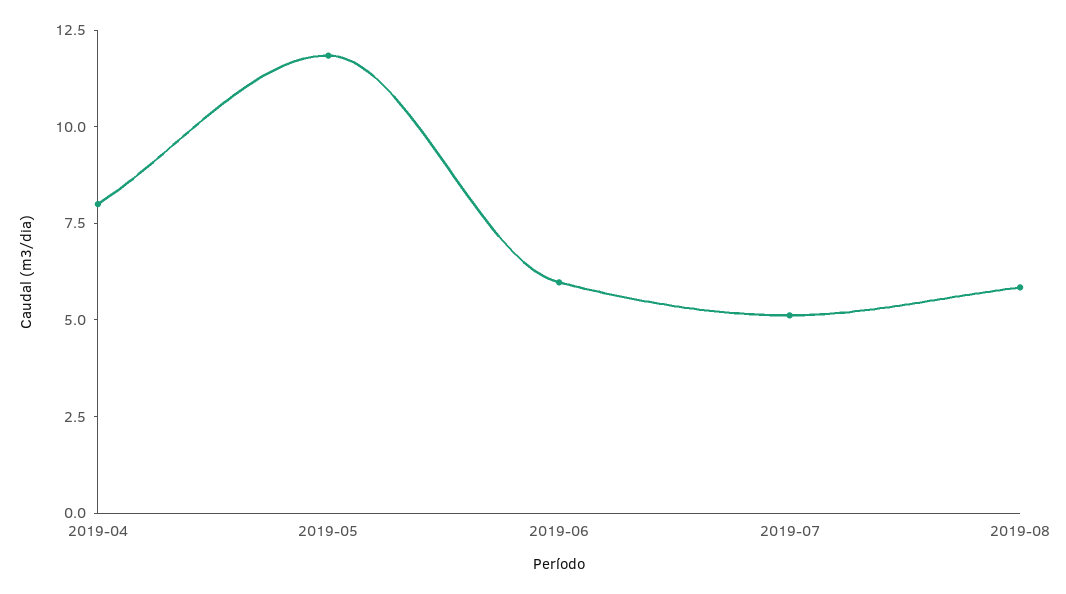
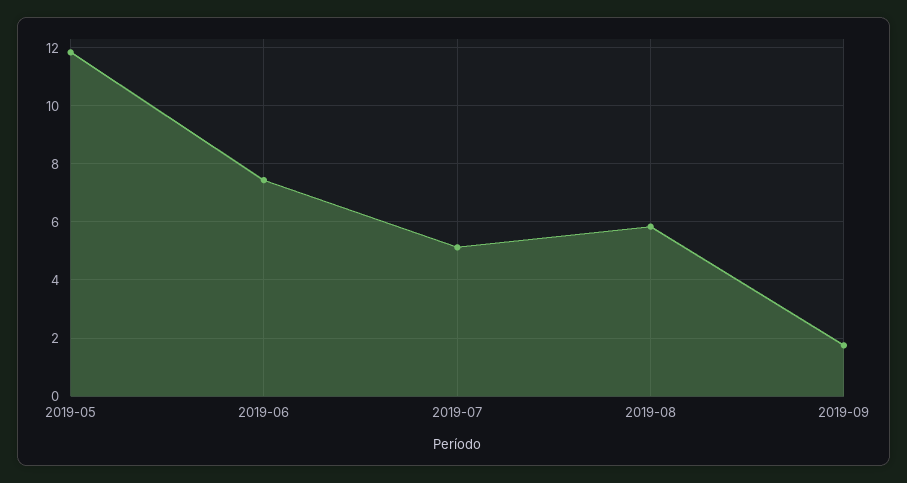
2019-04: 8 -> none
2019-06: 6 -> 7.5
2019-09: none -> 1.75

